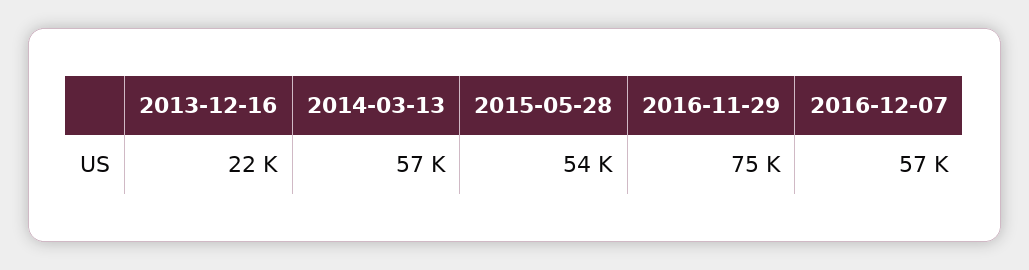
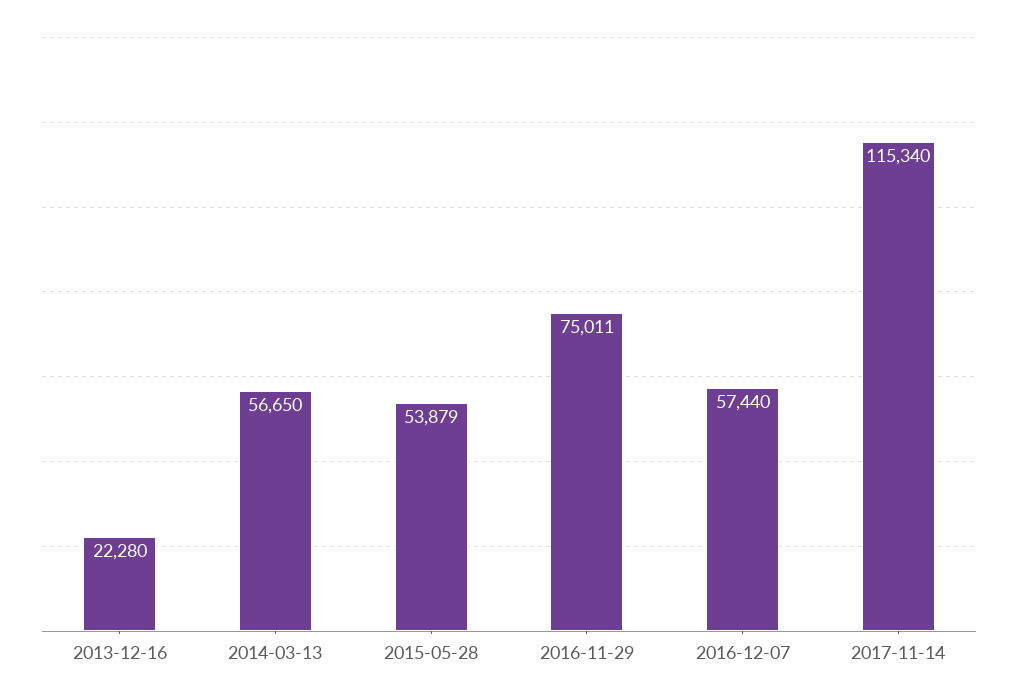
2017-11-14: none -> 115340

